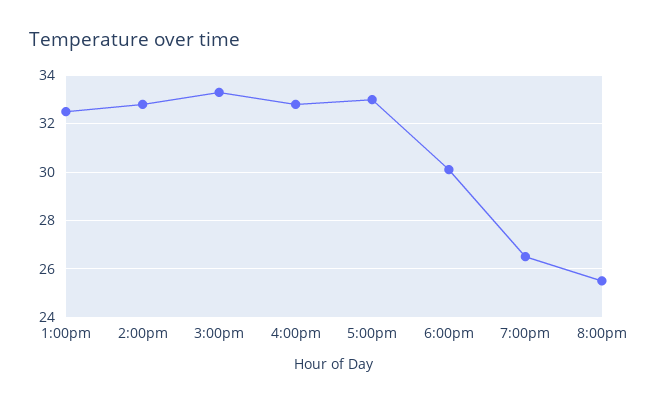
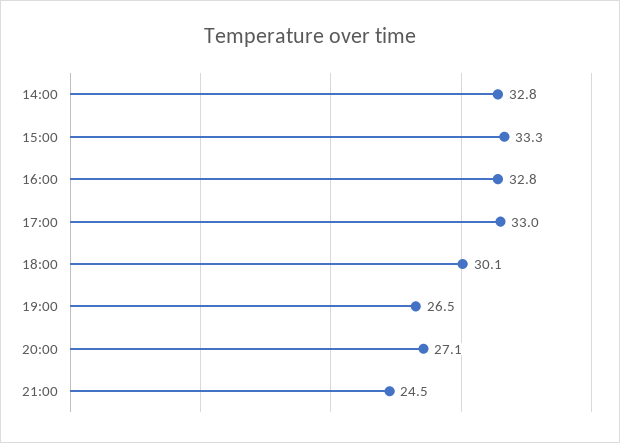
1:00pm: 32.5 -> none
8:00pm: 25.5 -> 27.1
21:00: none -> 24.5

